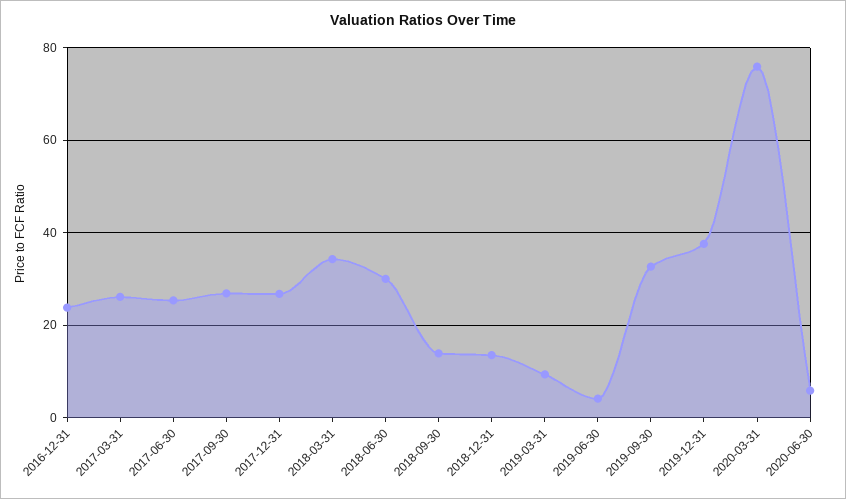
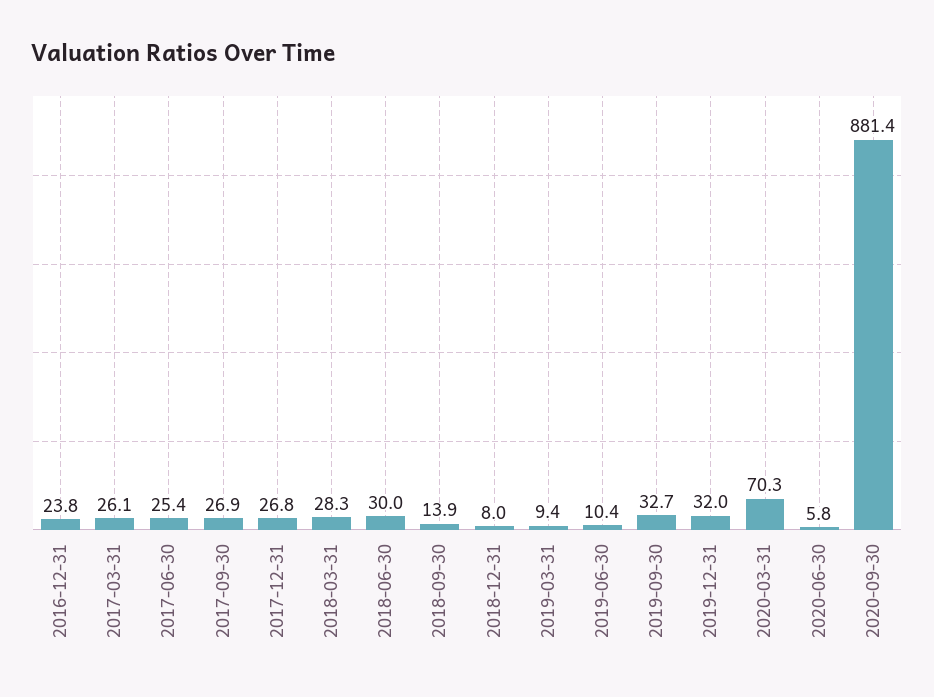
2018-03-31: 34 -> 28.3
2018-12-31: 14 -> 8
2019-06-30: 4 -> 10.4
2019-12-31: 38 -> 32
2020-03-31: 76 -> 70.3
2020-09-30: none -> 881.4

